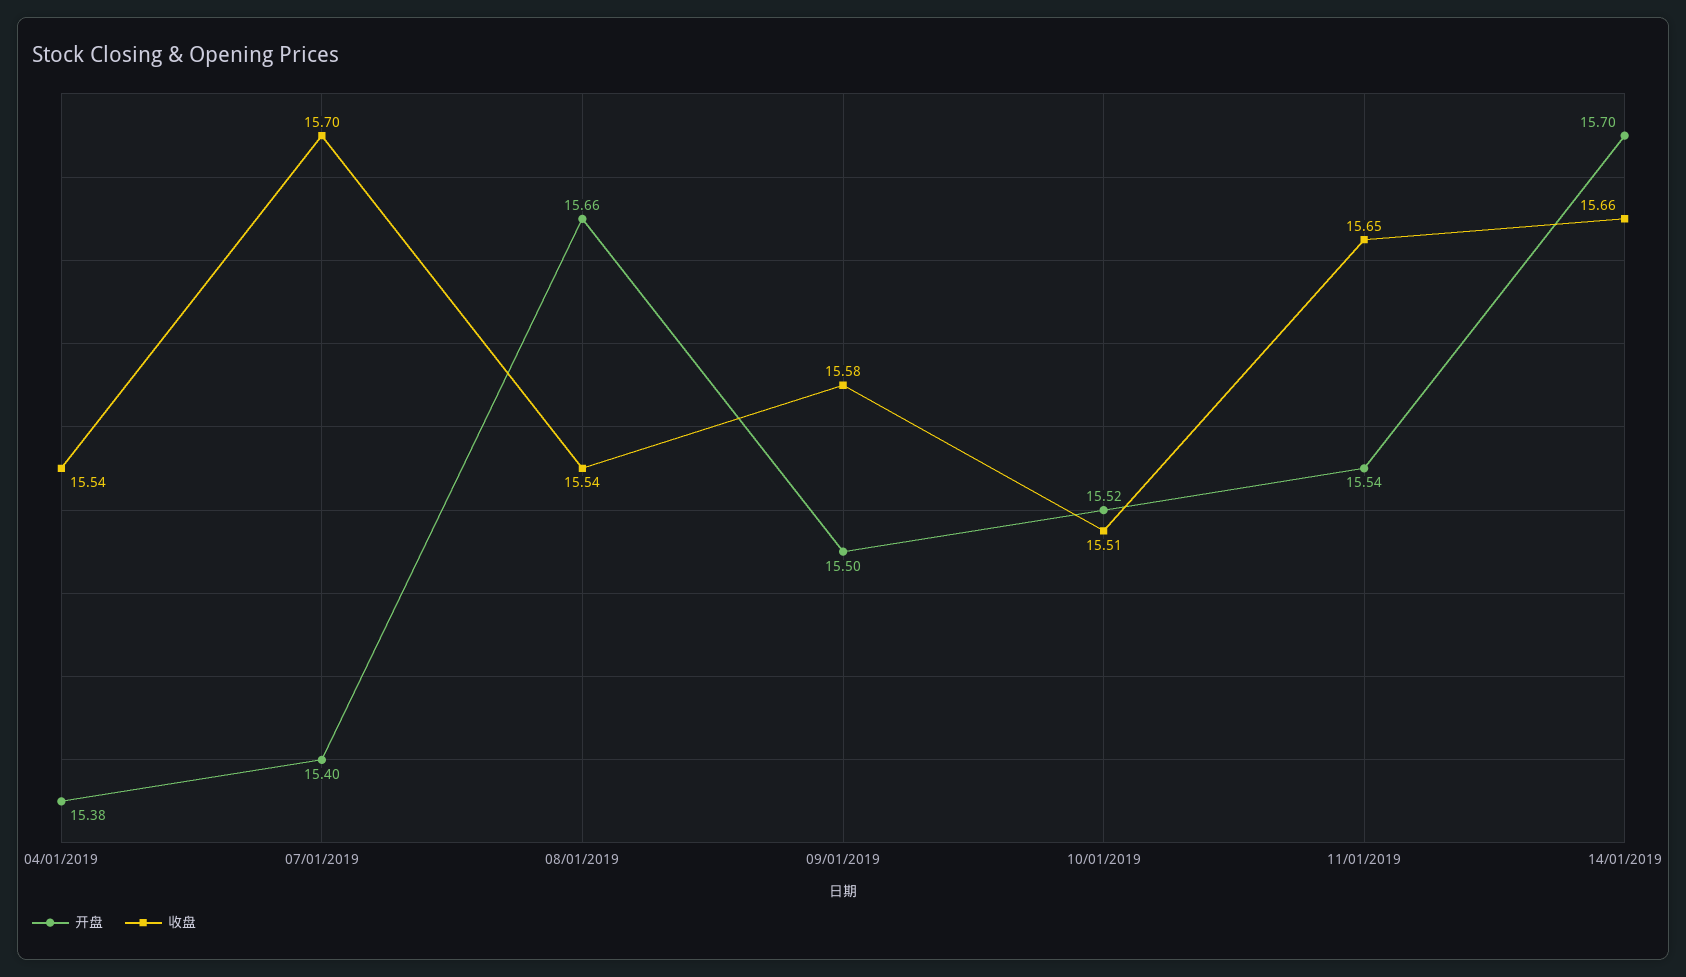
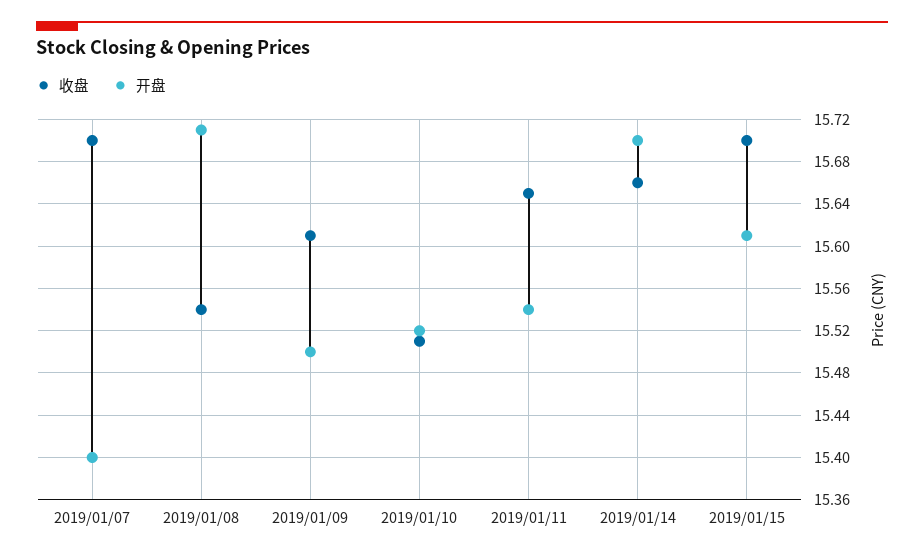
开盘, 04/01/2019: 15.38 -> none
收盘, 04/01/2019: 15.54 -> none
开盘, 08/01/2019: 15.66 -> 15.71
收盘, 09/01/2019: 15.58 -> 15.61
收盘, 2019/01/15: none -> 15.7
开盘, 2019/01/15: none -> 15.61

